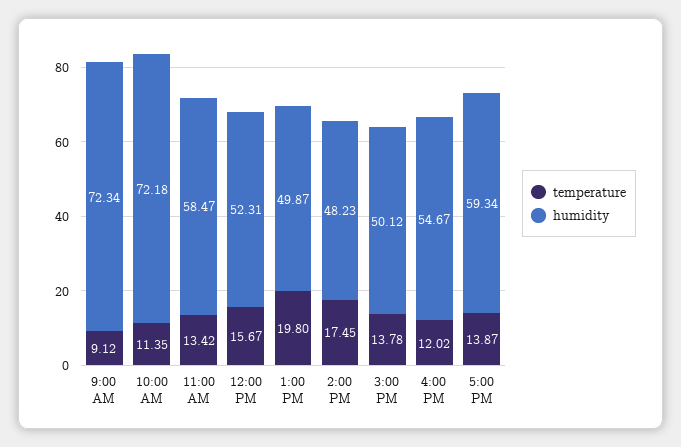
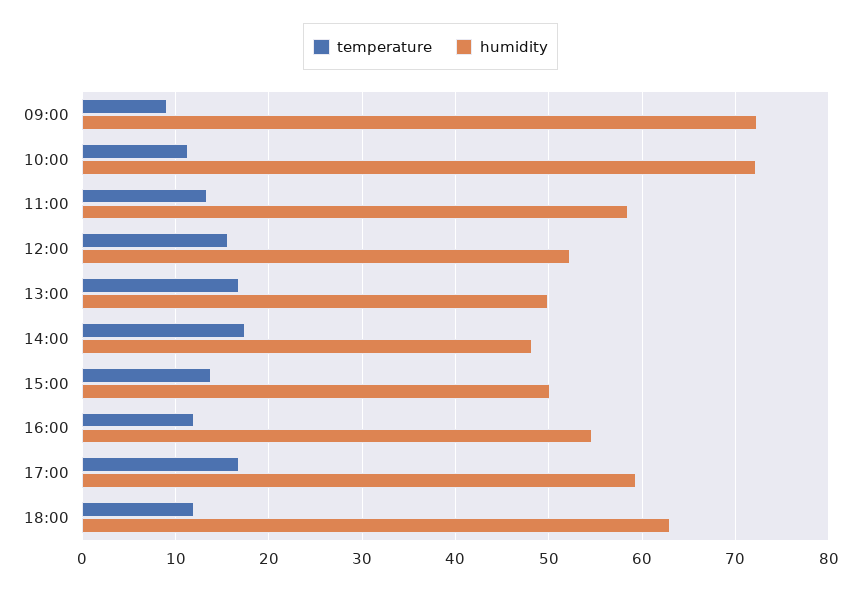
temperature, 1:00 PM: 19.8 -> 17
temperature, 5:00 PM: 13.87 -> 17
temperature, 18:00: none -> 12
humidity, 18:00: none -> 63

